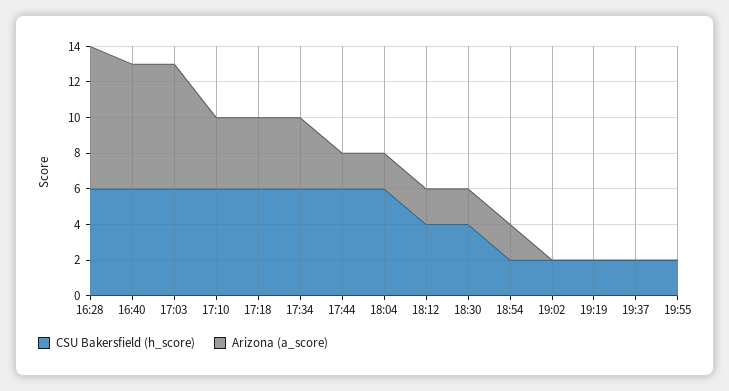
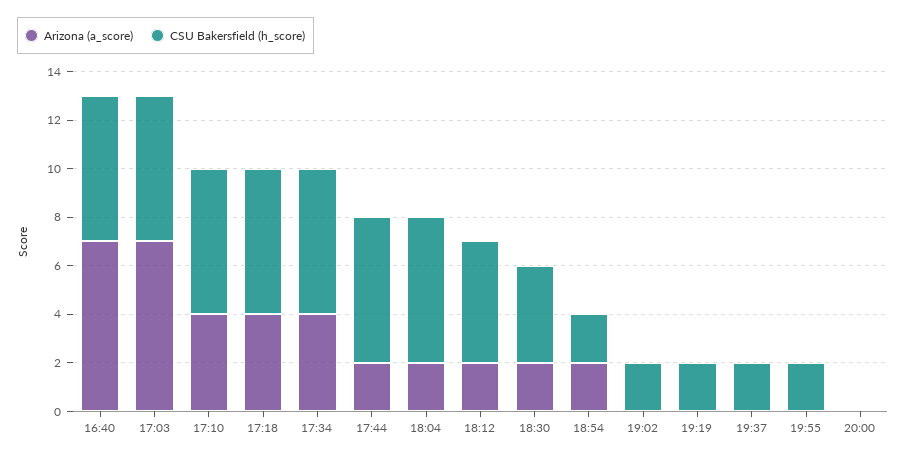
CSU Bakersfield (h_score), 16:28: 6 -> none
Arizona (a_score), 16:28: 8 -> none
CSU Bakersfield (h_score), 18:12: 4 -> 5
Arizona (a_score), 20:00: none -> 0
CSU Bakersfield (h_score), 20:00: none -> 0

